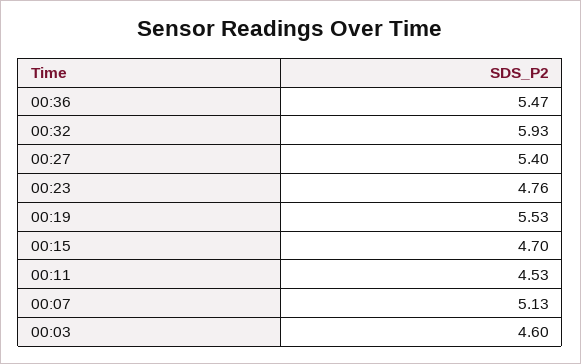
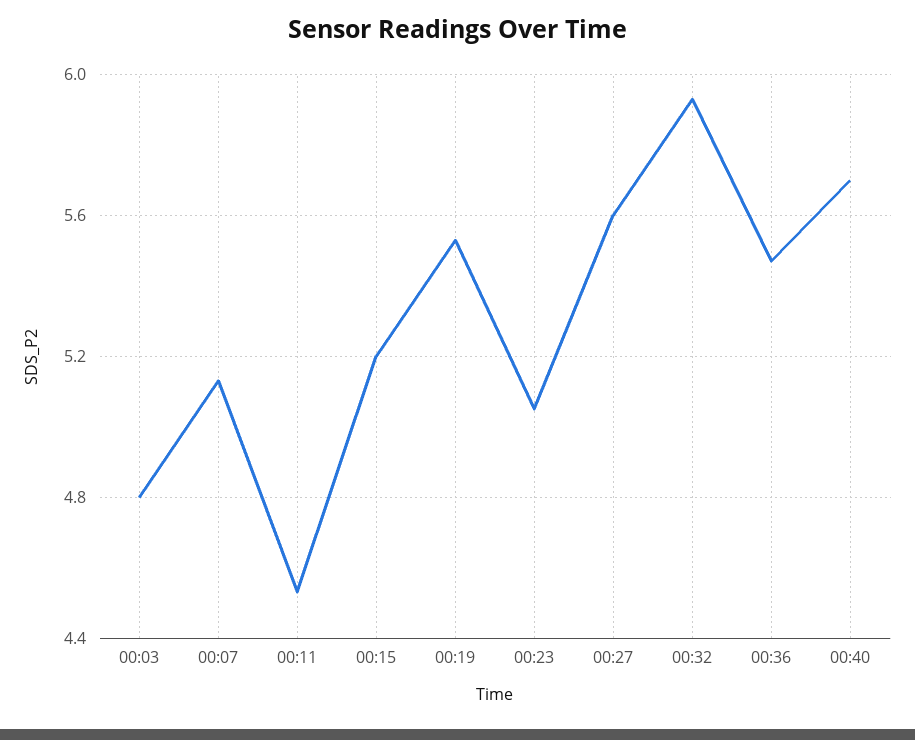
00:27: 5.4 -> 5.6
00:23: 4.76 -> 5.05
00:15: 4.7 -> 5.2
00:03: 4.6 -> 4.8
00:40: none -> 5.7

